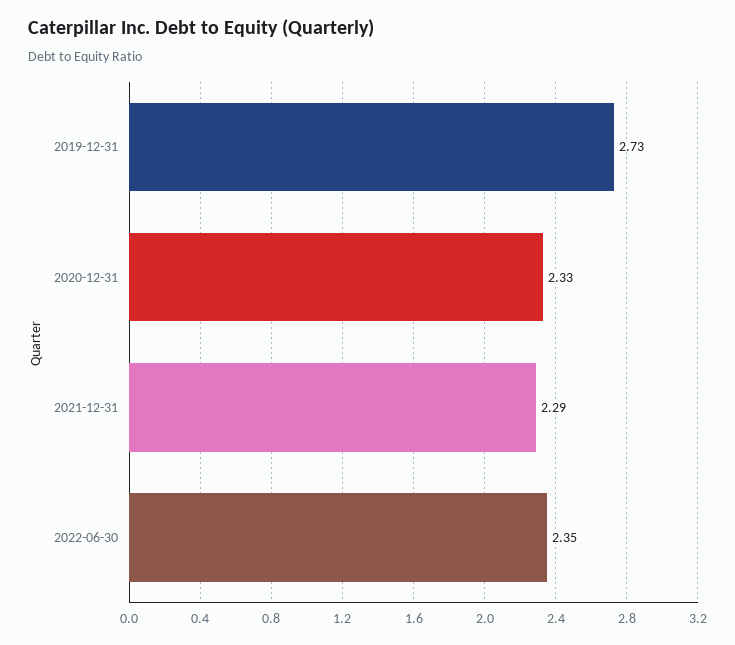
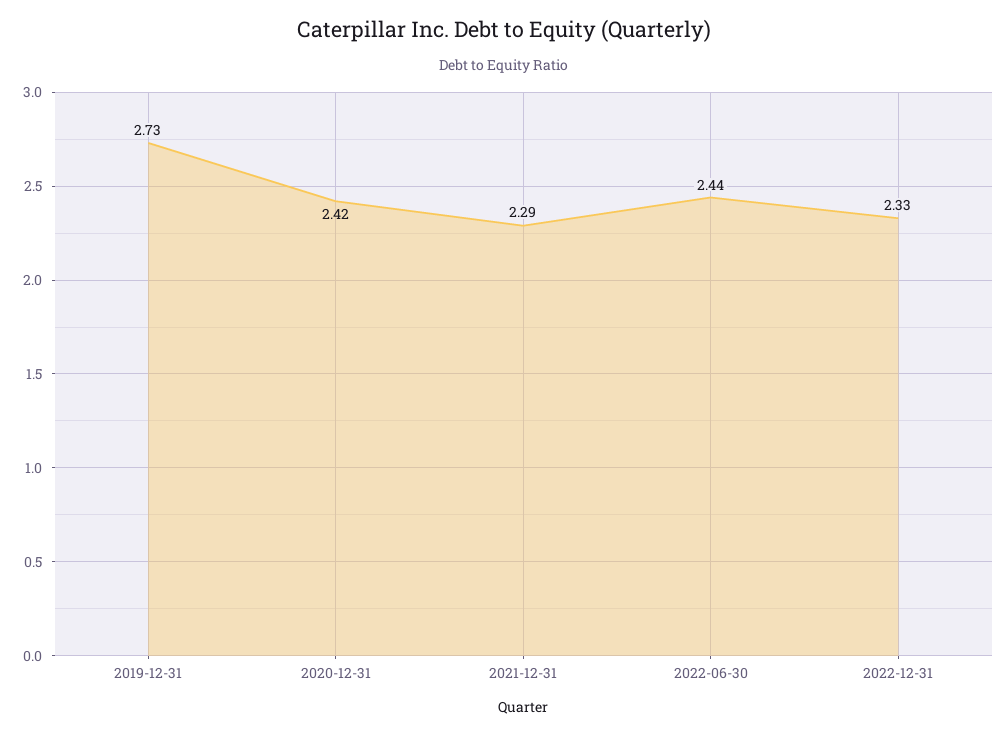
2020-12-31: 2.33 -> 2.42
2022-06-30: 2.35 -> 2.44
2022-12-31: none -> 2.33

